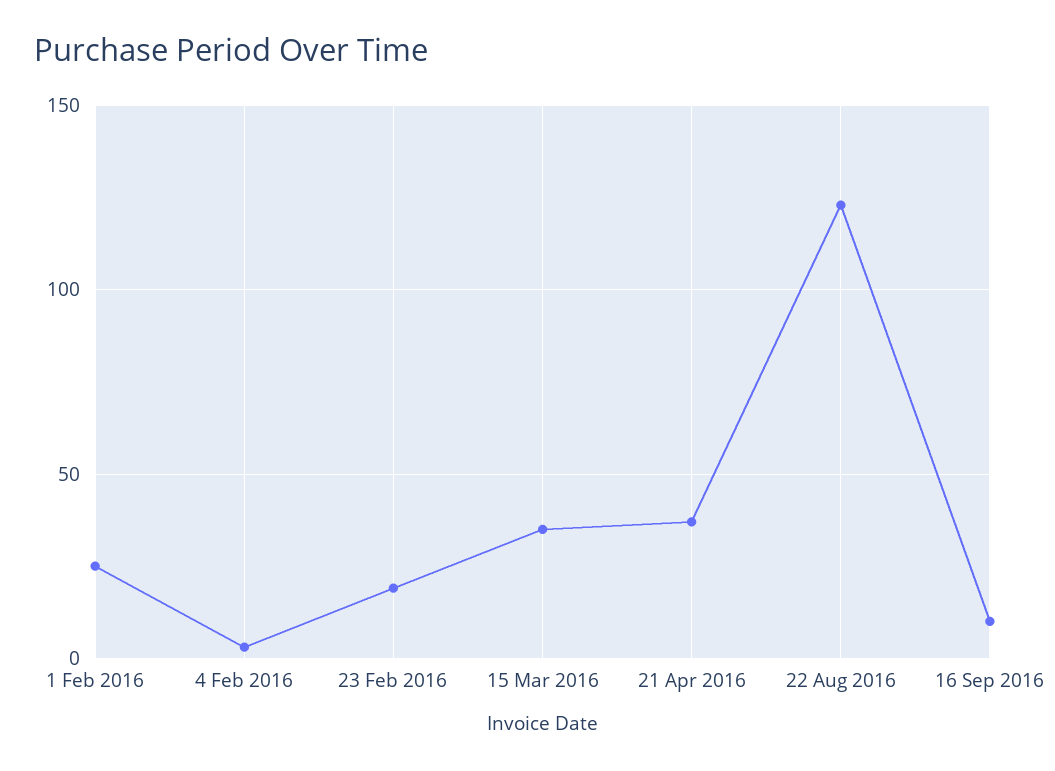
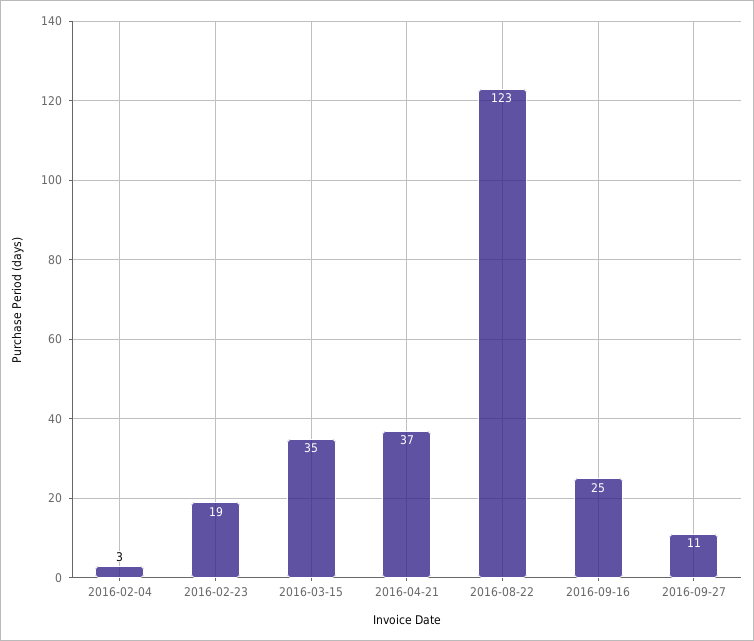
1 Feb 2016: 25 -> none
16 Sep 2016: 10 -> 25
2016-09-27: none -> 11

